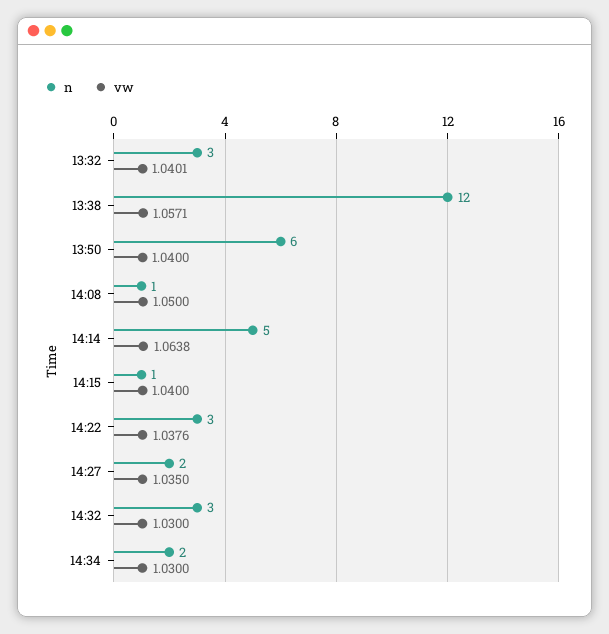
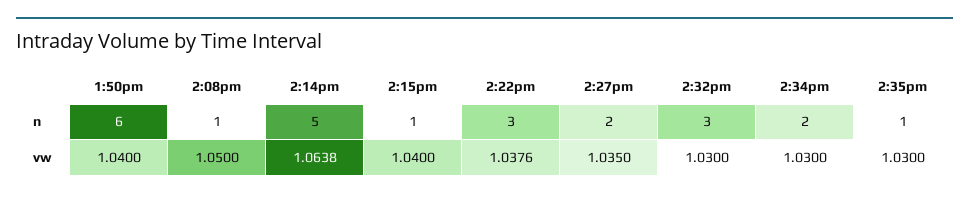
n, 13:32: 3 -> none
vw, 13:32: 1.0401 -> none
n, 13:38: 12 -> none
vw, 13:38: 1.0571 -> none
n, 2:35pm: none -> 1
vw, 2:35pm: none -> 1.03

